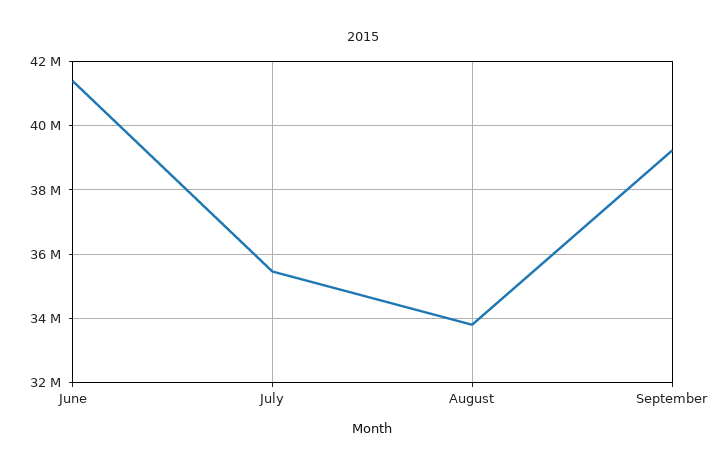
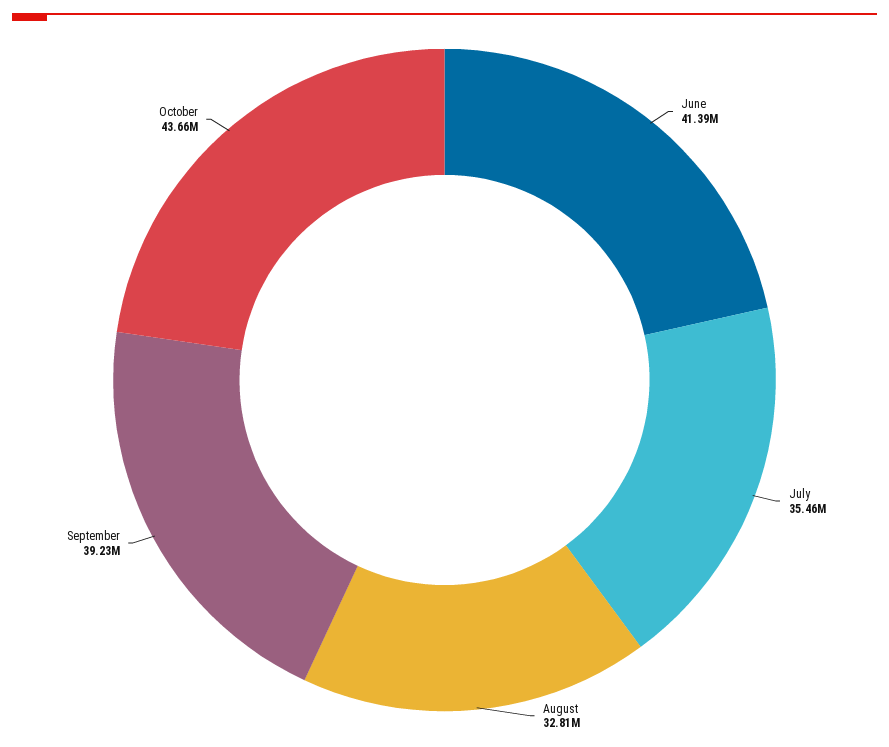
August: 33800000 -> 32810000
October: none -> 43660000

